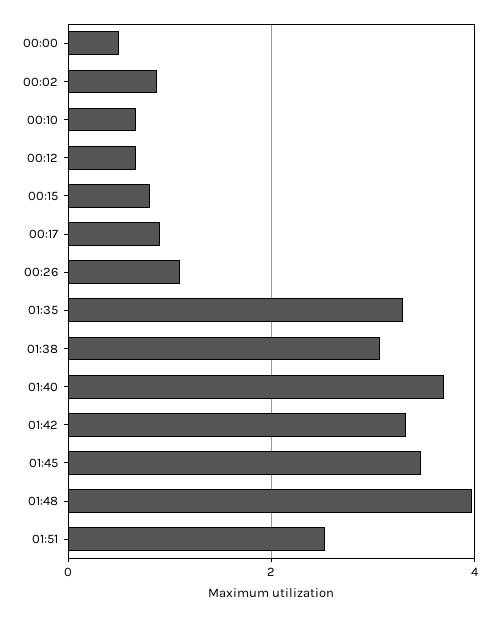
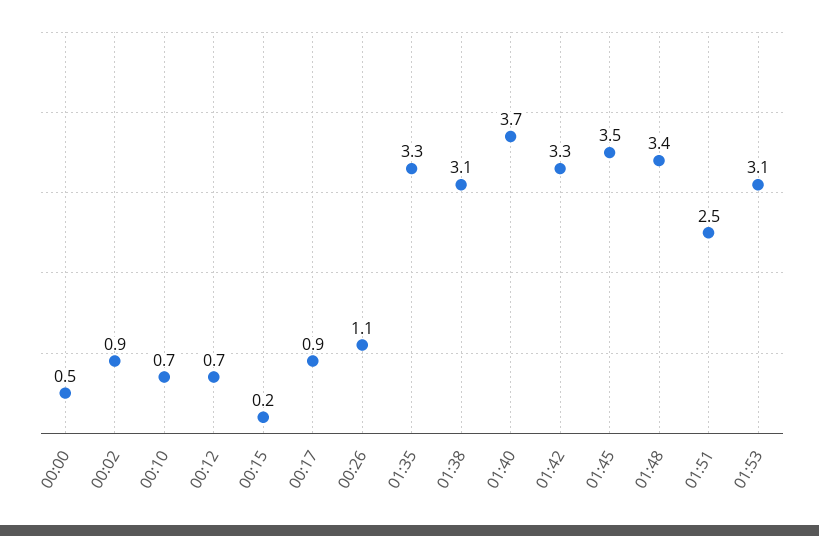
00:15: 0.8 -> 0.2
01:48: 4 -> 3.4
01:53: none -> 3.1

